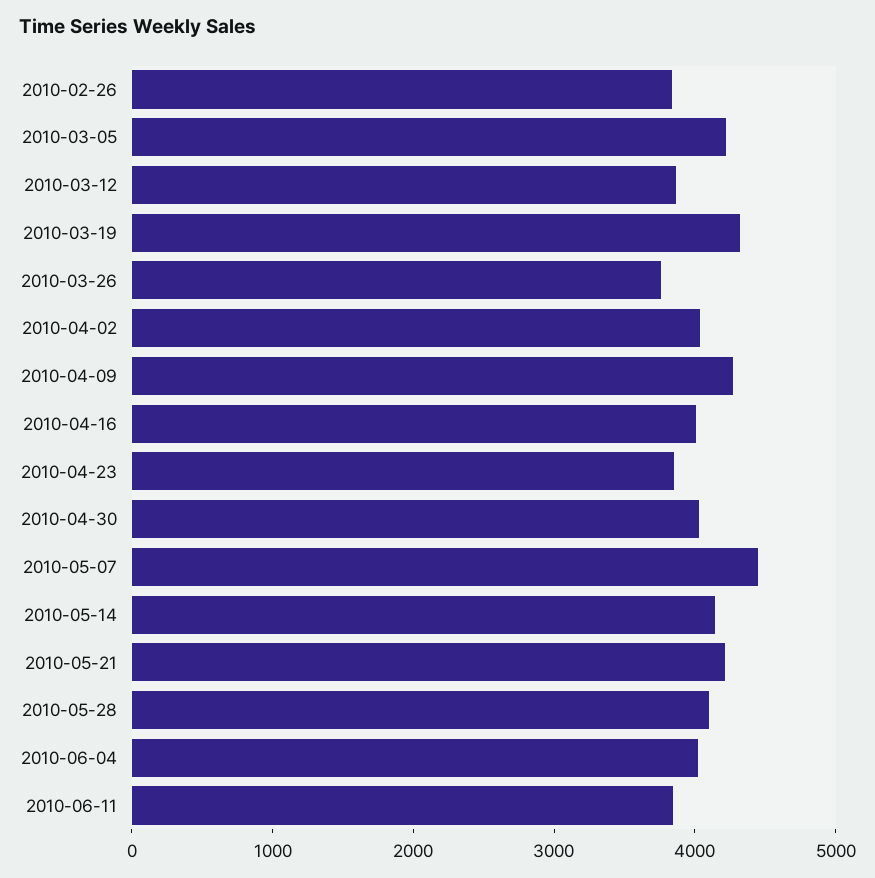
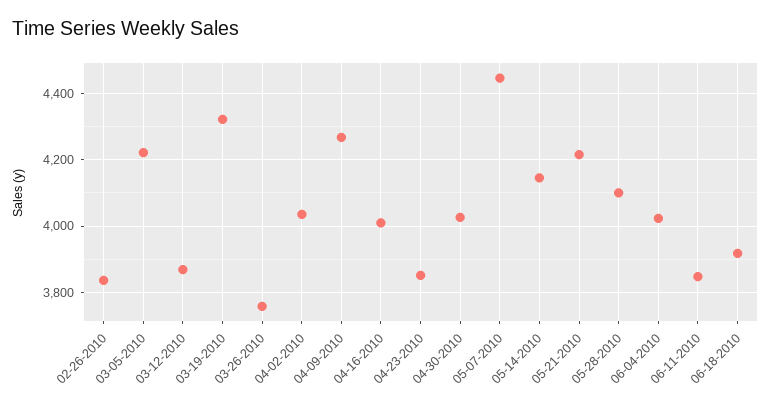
06-18-2010: none -> 3920

